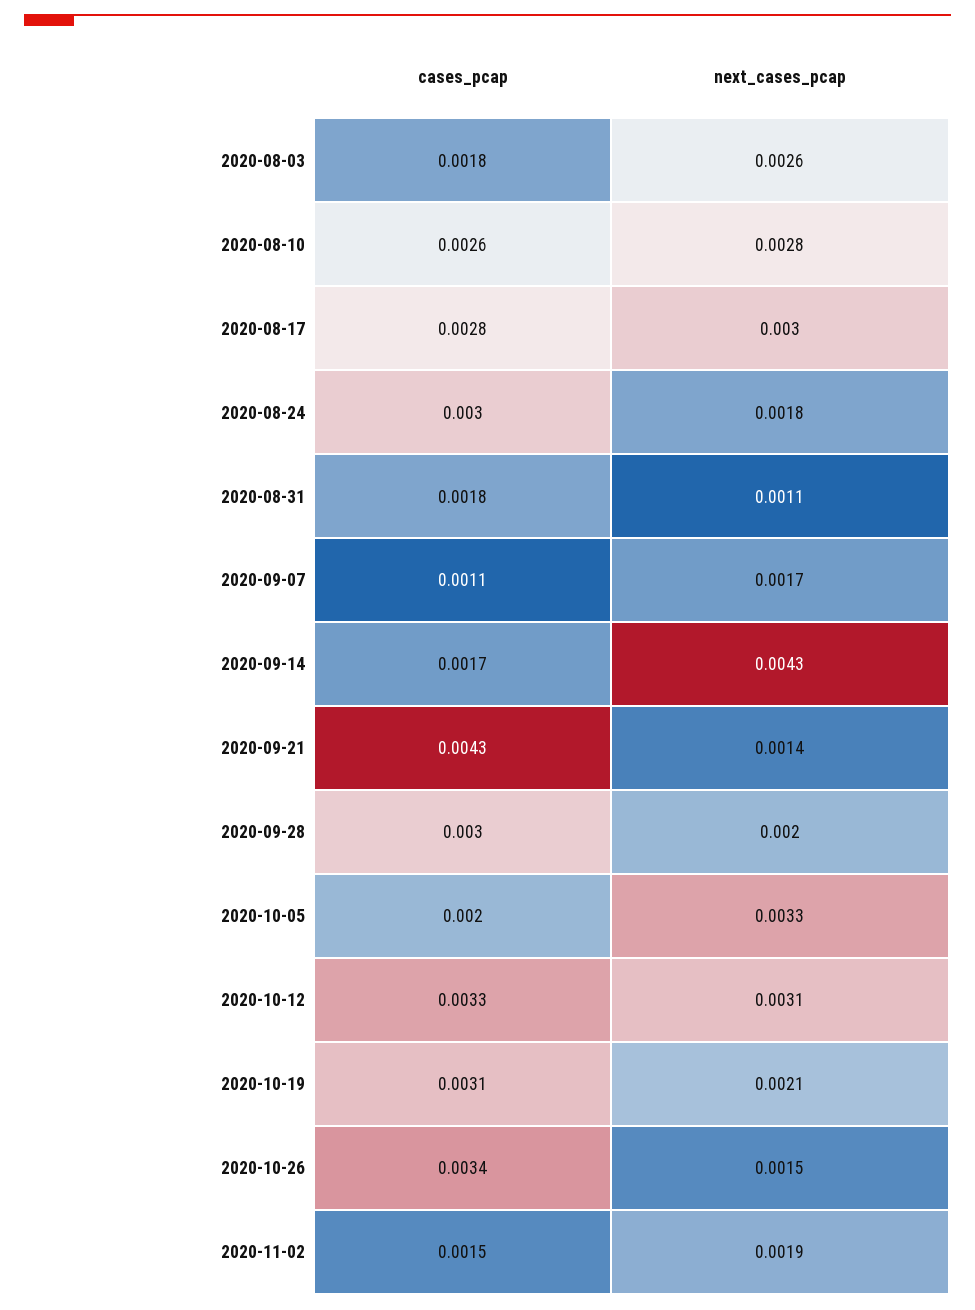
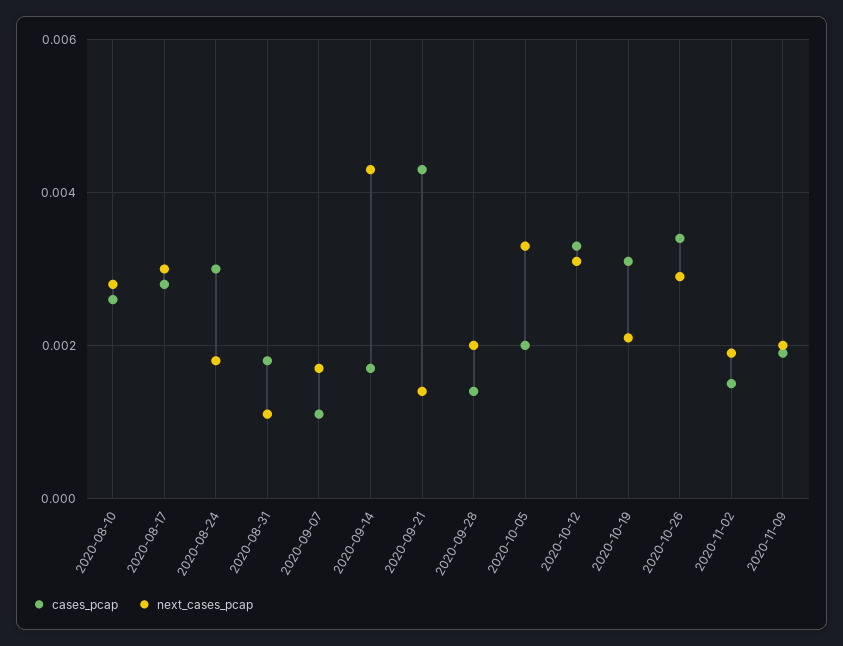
cases_pcap, 2020-08-03: 0.0018 -> none
next_cases_pcap, 2020-08-03: 0.0026 -> none
cases_pcap, 2020-09-28: 0.003 -> 0.0015
next_cases_pcap, 2020-10-26: 0.0015 -> 0.003
cases_pcap, 2020-11-09: none -> 0.002
next_cases_pcap, 2020-11-09: none -> 0.002

